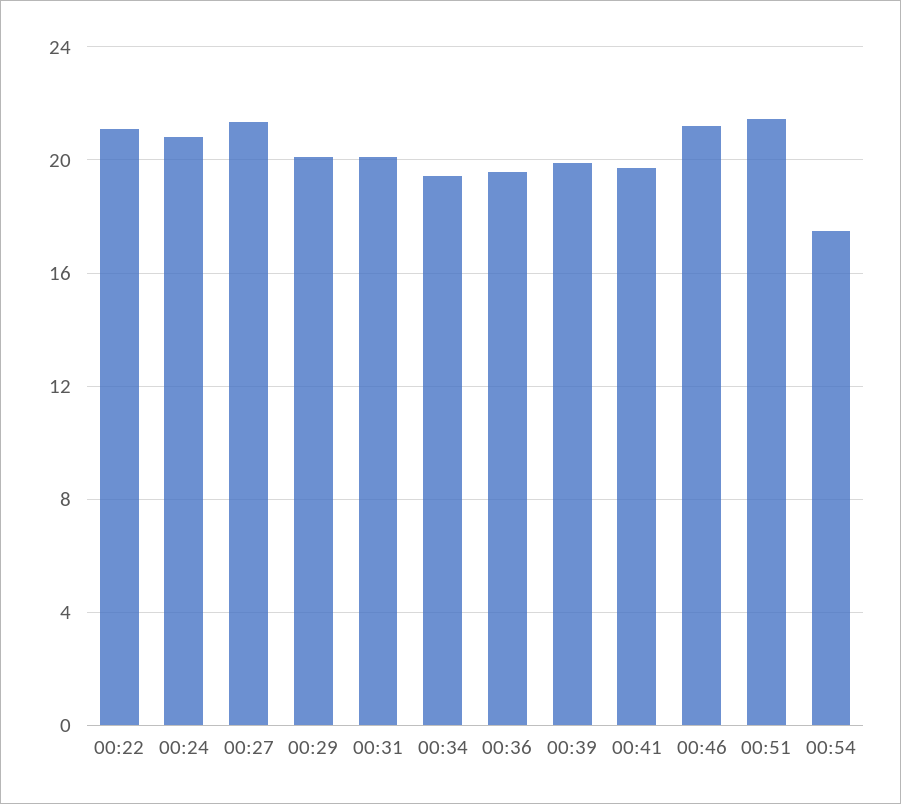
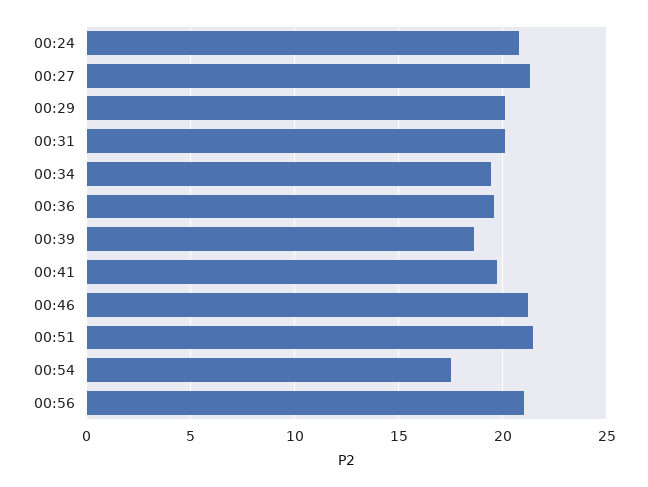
00:22: 21 -> none
00:39: 20 -> 18.5
00:56: none -> 21

